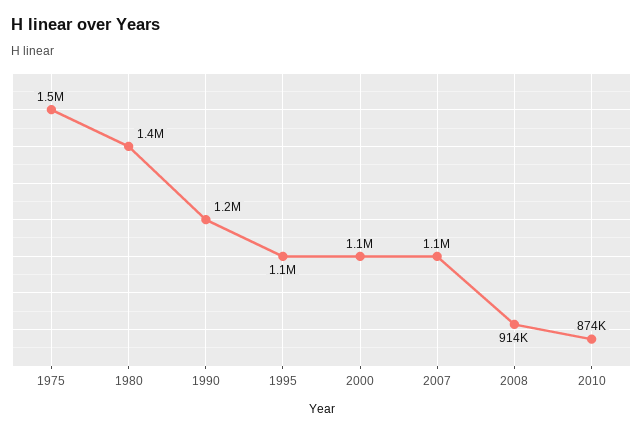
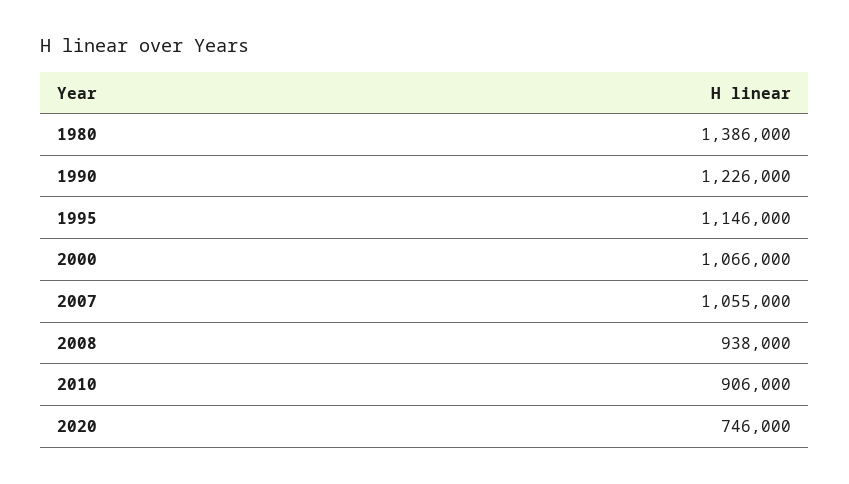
1975: 1500000 -> none
2008: 914000 -> 938000
2010: 874000 -> 906000
2020: none -> 746000

